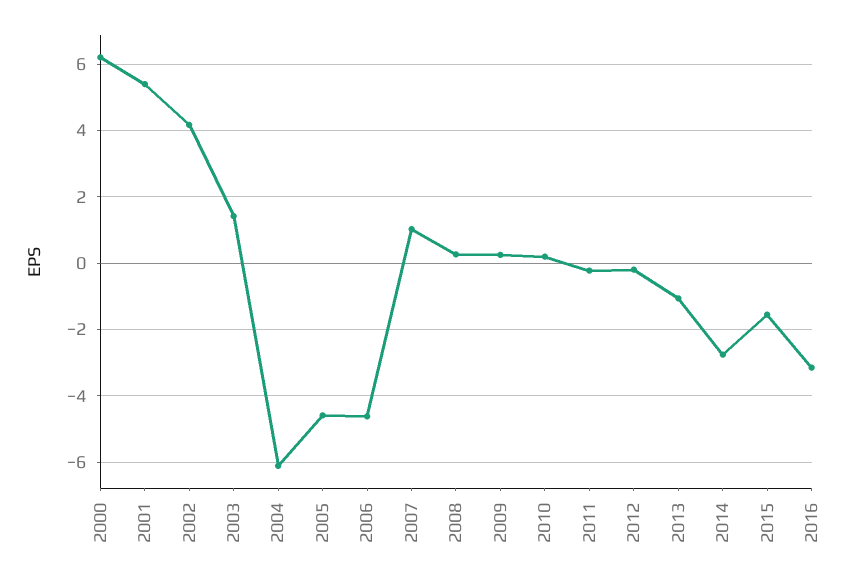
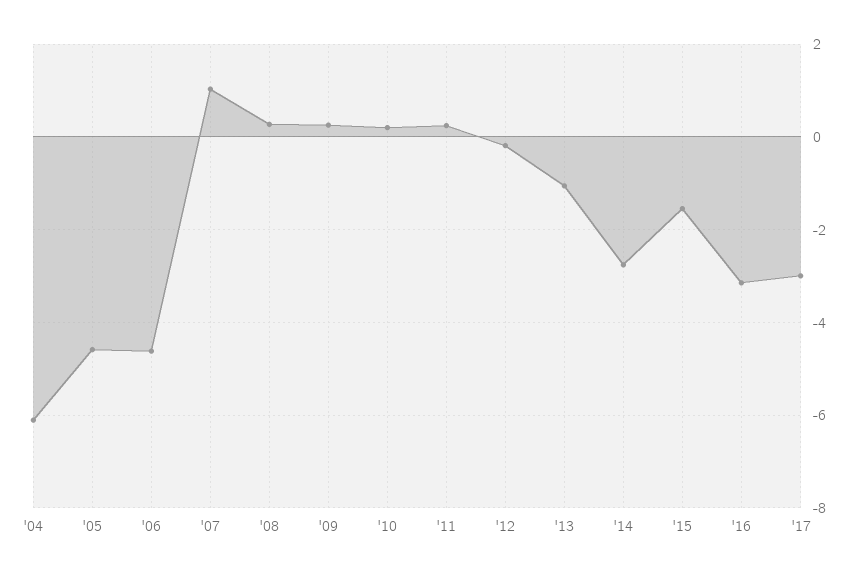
2000: 6.2 -> none
2001: 5.4 -> none
2002: 4.2 -> none
2003: 1.4 -> none
2011: -0.2 -> 0.2
'17: none -> -3

